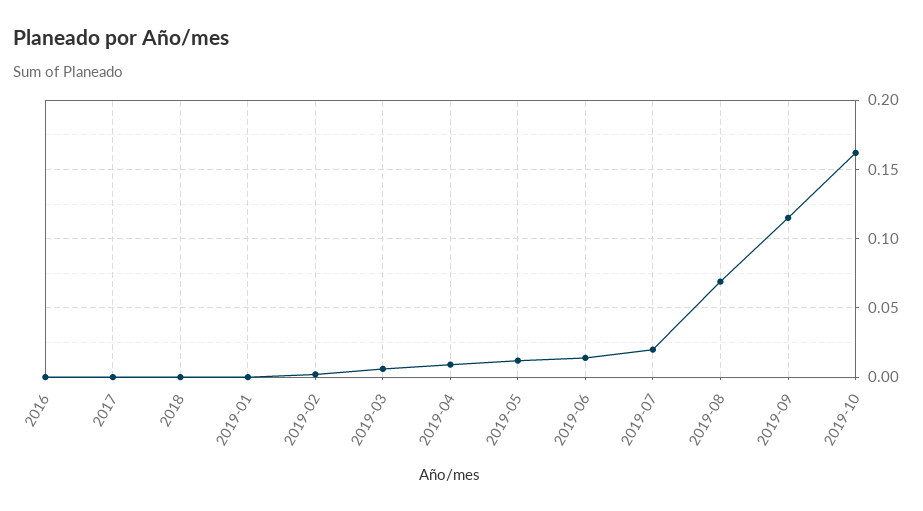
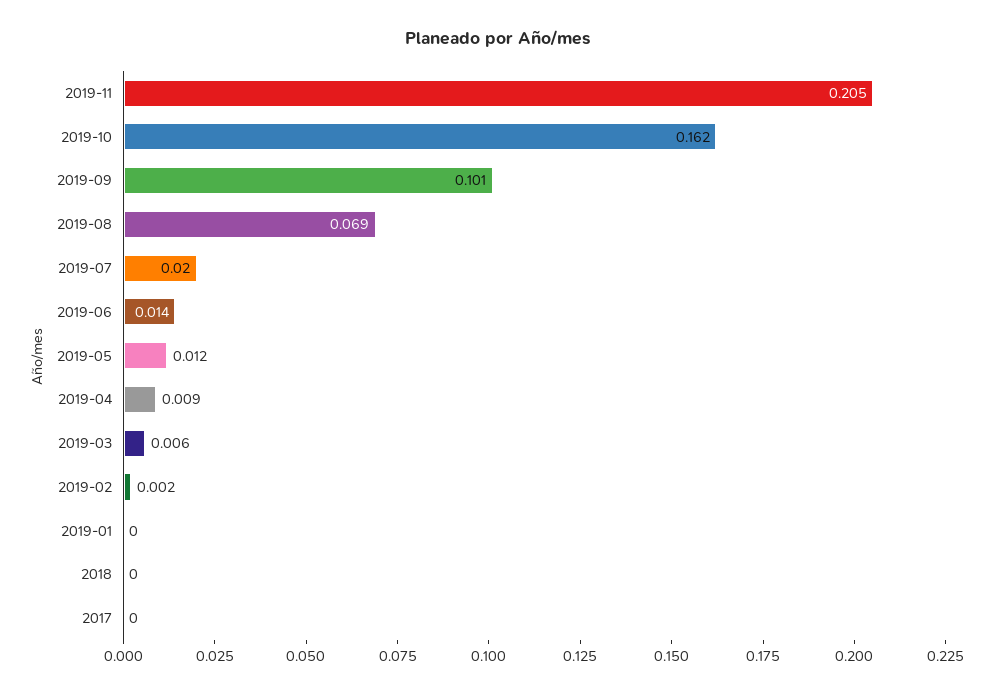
2016: 0 -> none
2019-09: 0.115 -> 0.101
2019-11: none -> 0.205

